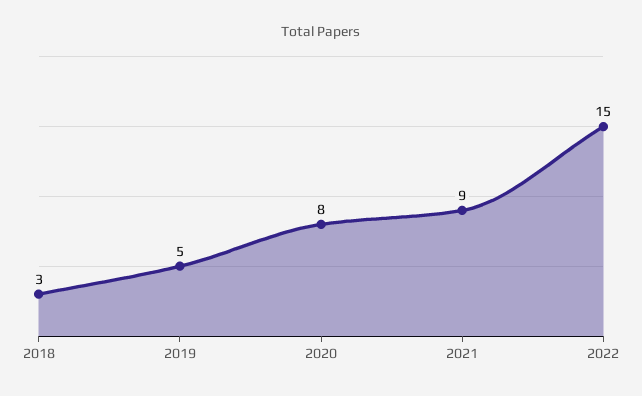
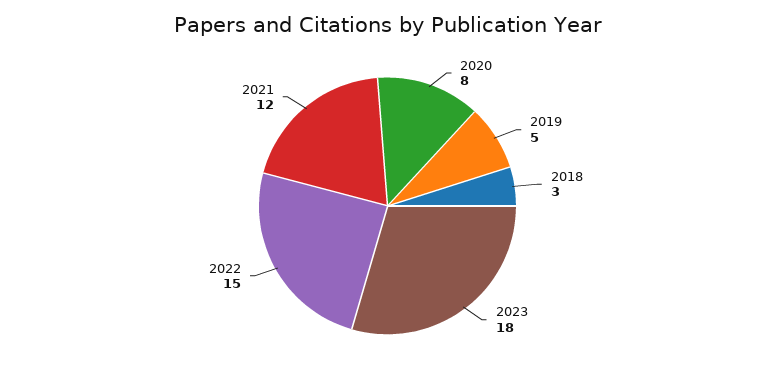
2021: 9 -> 12
2023: none -> 18

